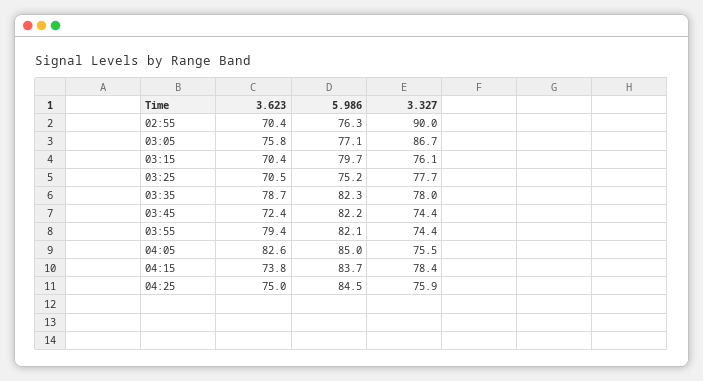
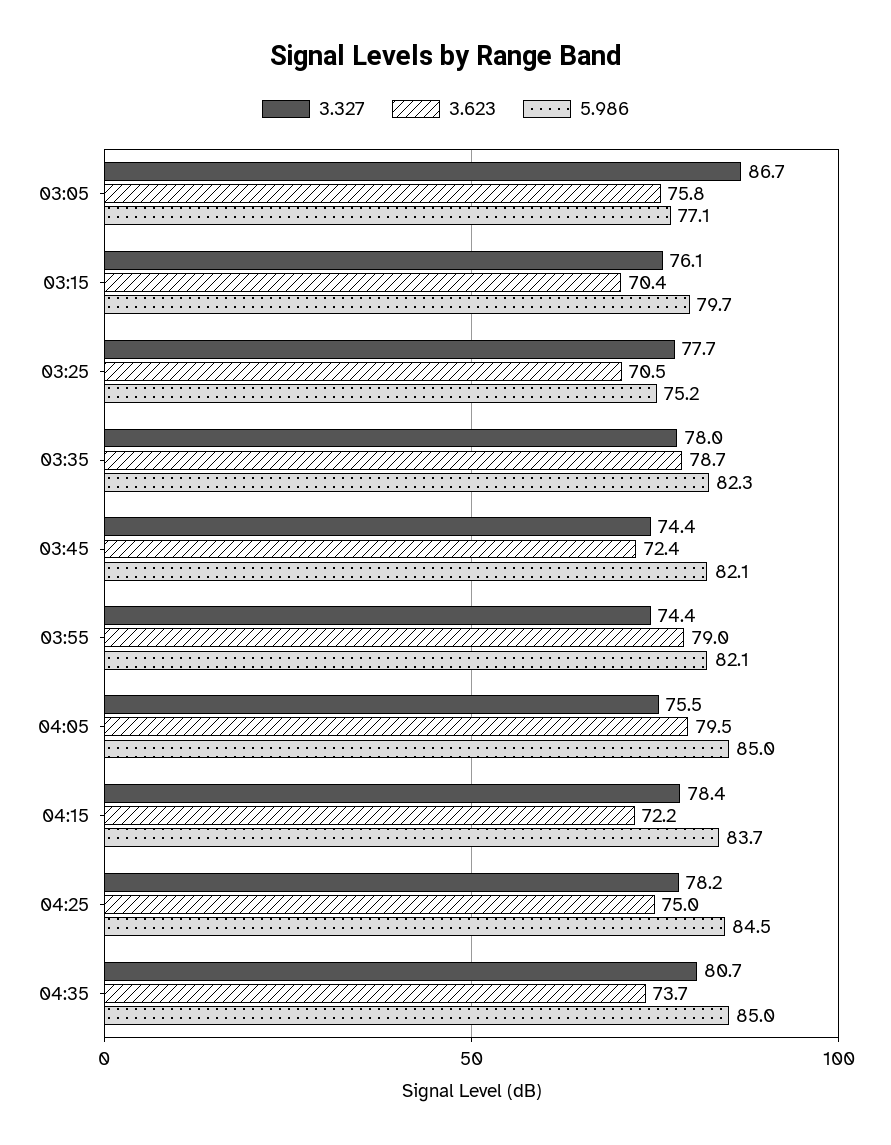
3.623, 02:55: 70.4 -> none
5.986, 02:55: 76.3 -> none
3.327, 02:55: 90 -> none
5.986, 03:45: 82.2 -> 82.1
3.623, 03:55: 79.4 -> 79
3.623, 04:05: 82.6 -> 79.5
3.623, 04:15: 73.8 -> 72.2
3.327, 04:25: 75.9 -> 78.2
3.327, 04:35: none -> 80.7
3.623, 04:35: none -> 73.7
5.986, 04:35: none -> 85

